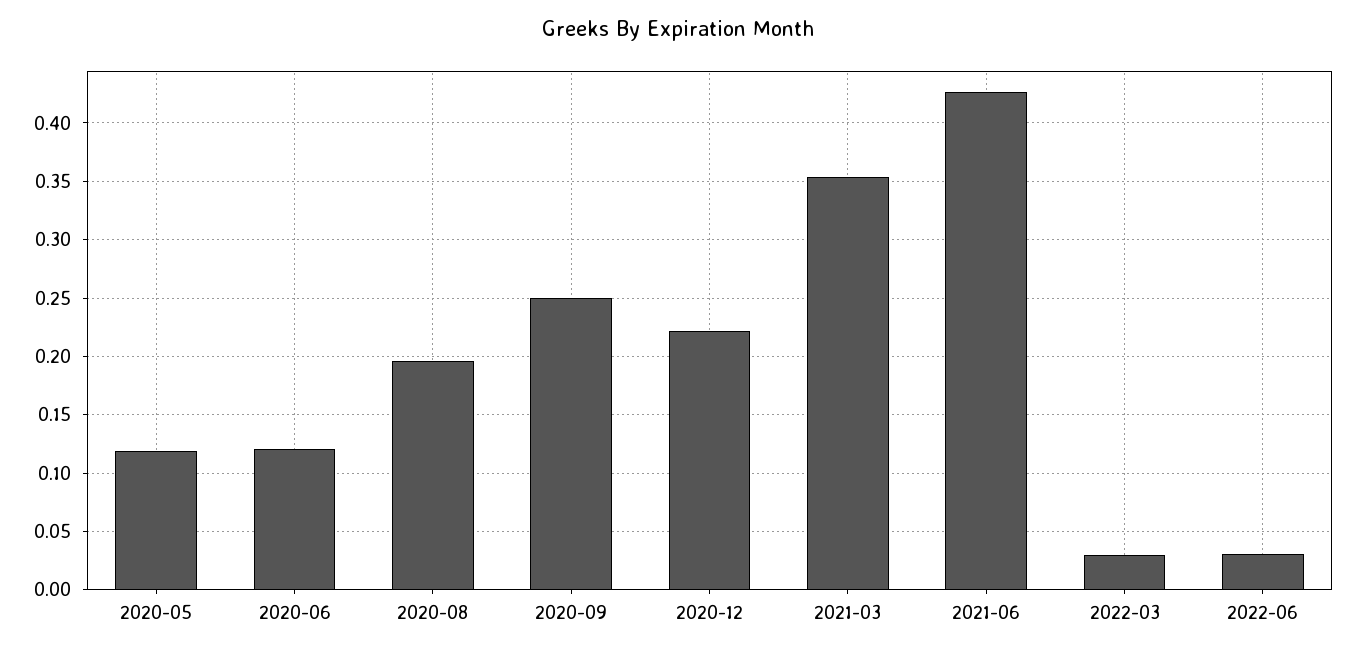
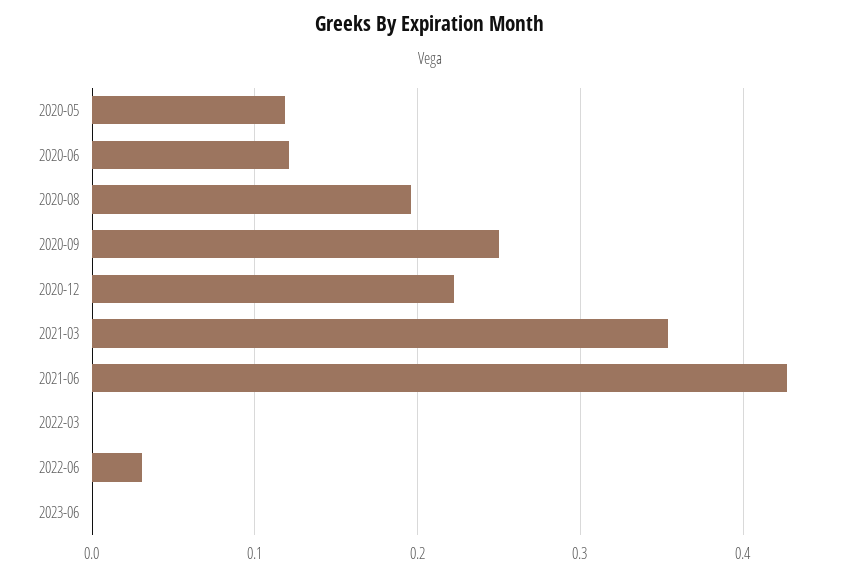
2022-03: 0.03 -> 0
2023-06: none -> 0

